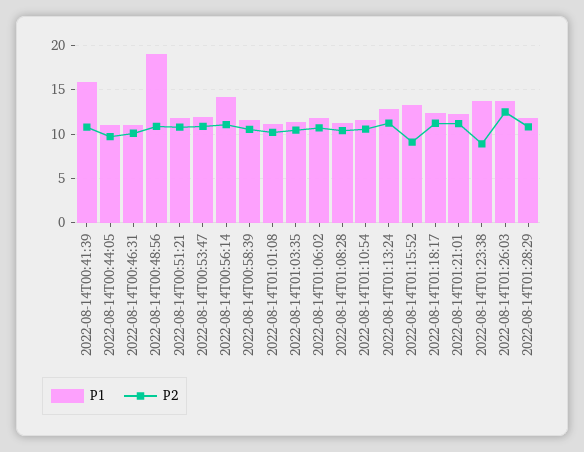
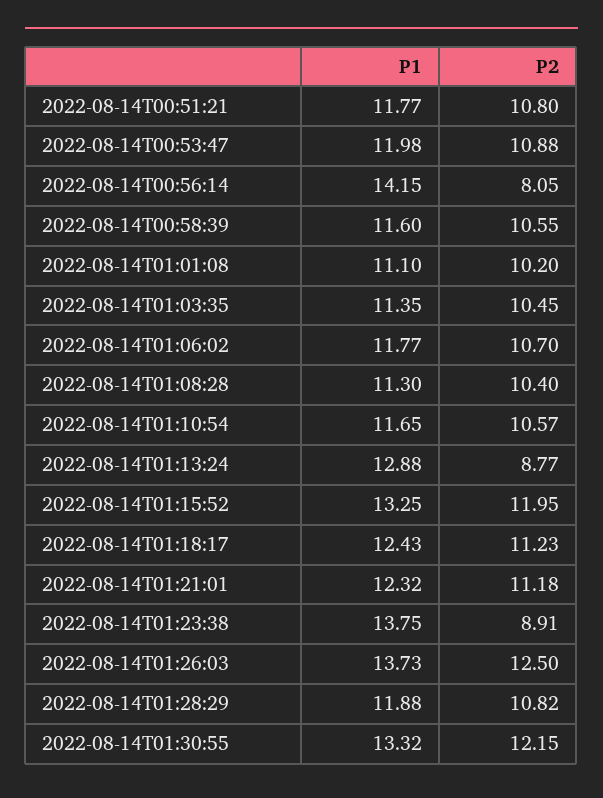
P1, 2022-08-14T00:41:39: 16 -> none
P2, 2022-08-14T00:41:39: 11 -> none
P1, 2022-08-14T00:44:05: 11 -> none
P2, 2022-08-14T00:44:05: 10 -> none
P1, 2022-08-14T00:46:31: 11 -> none
P2, 2022-08-14T00:46:31: 10 -> none
P1, 2022-08-14T00:48:56: 19 -> none
P2, 2022-08-14T00:48:56: 11 -> none
P2, 2022-08-14T00:56:14: 11 -> 8.05
P2, 2022-08-14T01:13:24: 11 -> 8.77
P2, 2022-08-14T01:15:52: 9 -> 11.95
P1, 2022-08-14T01:30:55: none -> 13.32
P2, 2022-08-14T01:30:55: none -> 12.15

